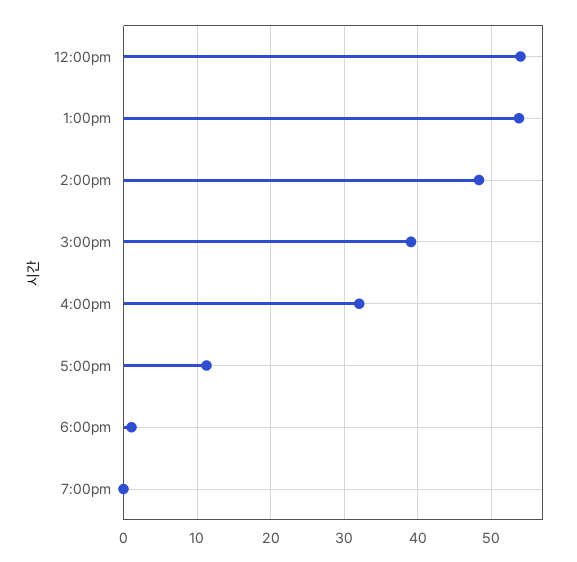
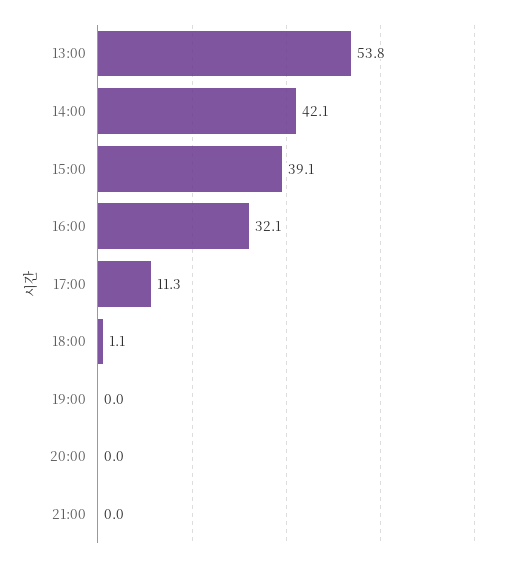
12:00pm: 54 -> none
2:00pm: 48 -> 42.1
20:00: none -> 0
21:00: none -> 0

